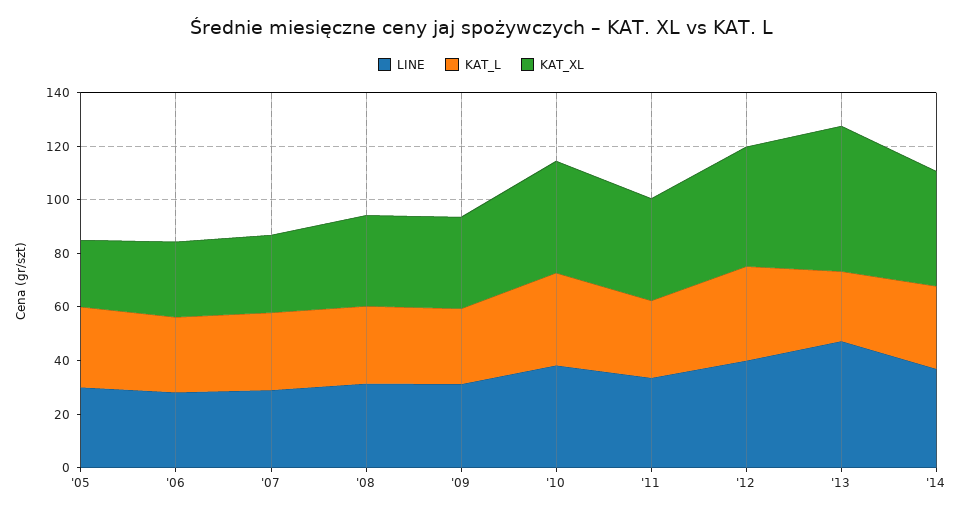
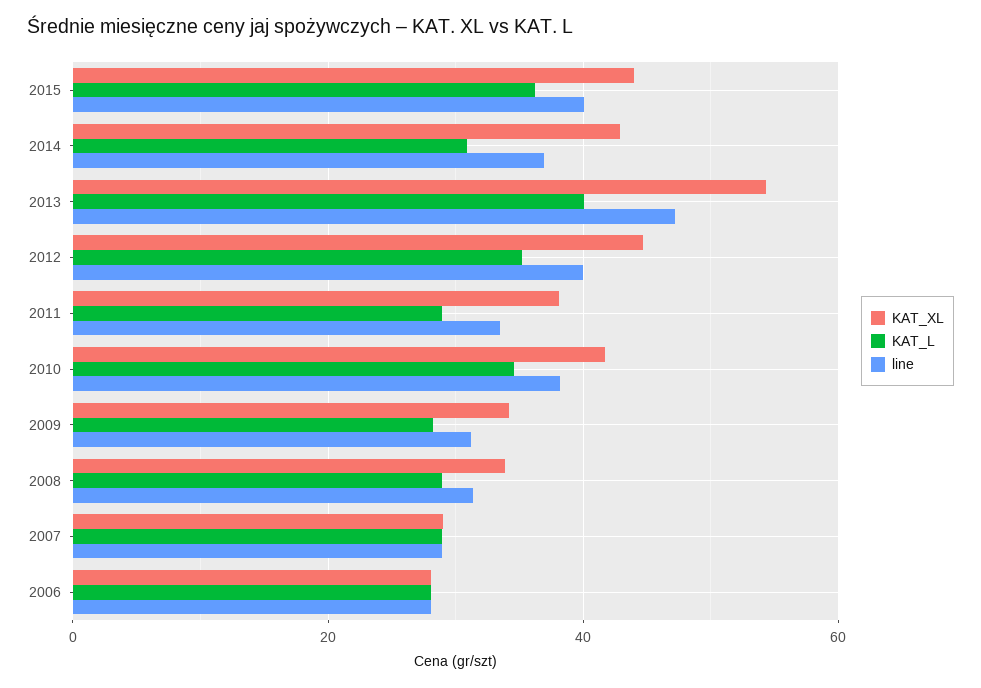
LINE, '05: 30 -> none
KAT_L, '05: 30 -> none
KAT_XL, '05: 25 -> none
KAT_L, '13: 25 -> 40
KAT_XL, 2015: none -> 44
KAT_L, 2015: none -> 36
LINE, 2015: none -> 40

